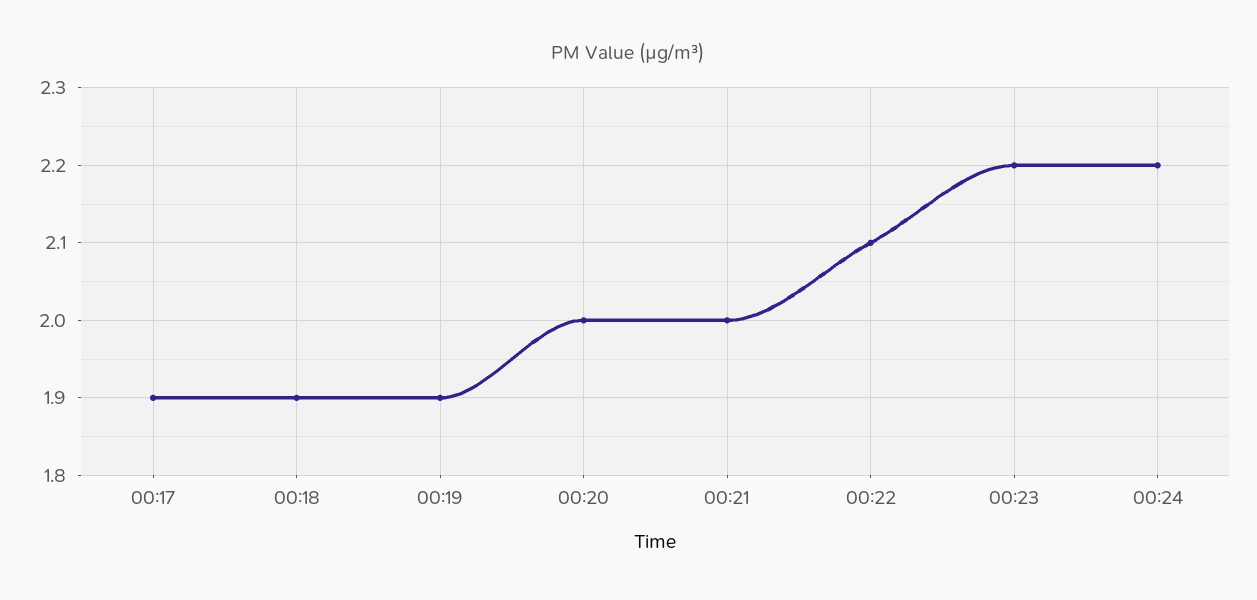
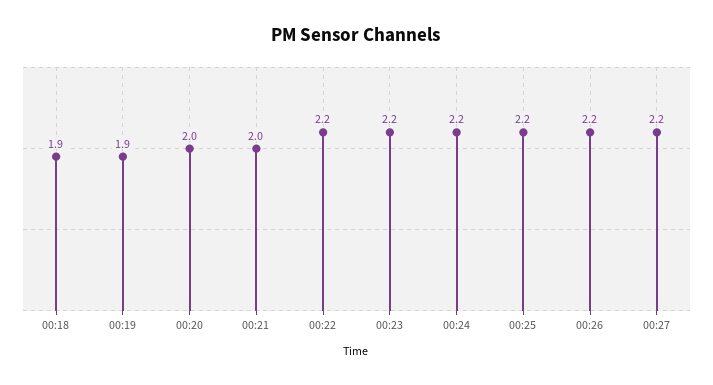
00:17: 1.9 -> none
00:22: 2.1 -> 2.2
00:25: none -> 2.2
00:26: none -> 2.2
00:27: none -> 2.2

